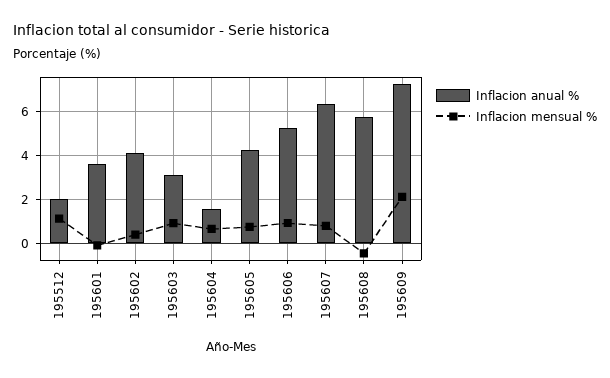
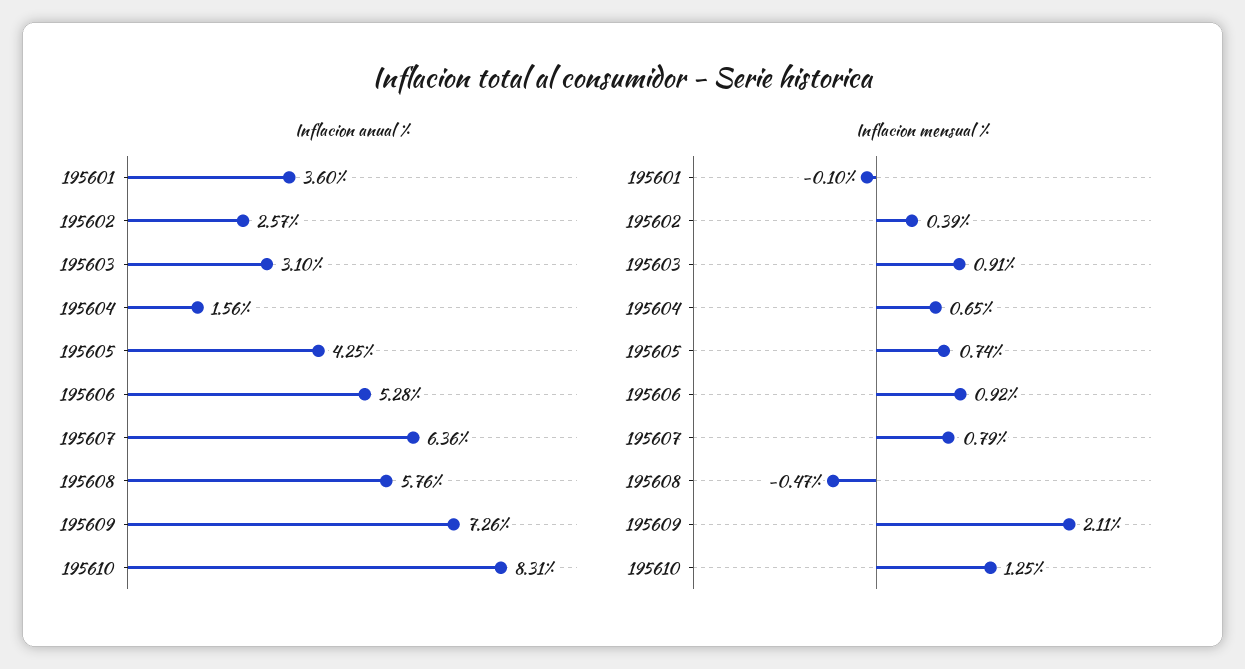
Inflacion anual %, 195512: 2 -> none
Inflacion mensual %, 195512: 1 -> none
Inflacion anual %, 195602: 4 -> 2.57
Inflacion anual %, 195610: none -> 8.31
Inflacion mensual %, 195610: none -> 1.25

